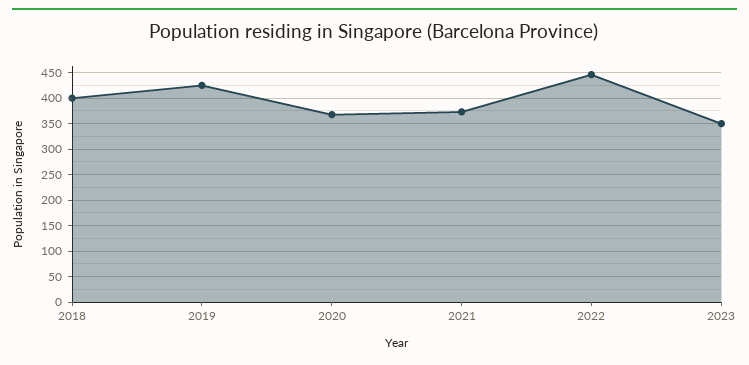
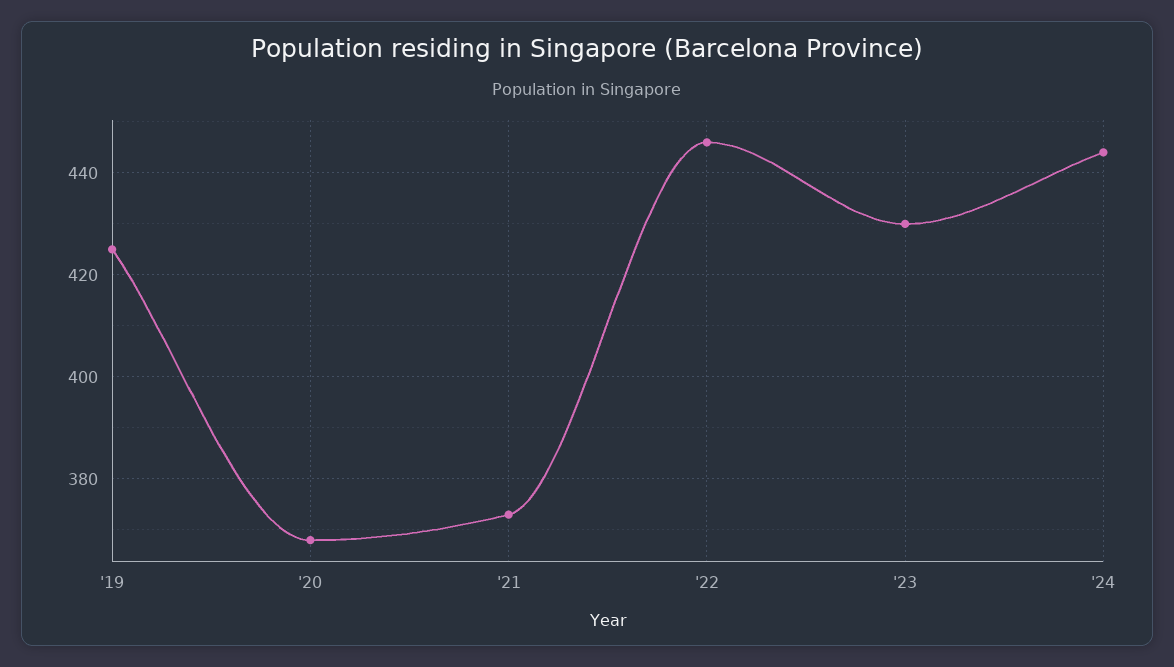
2018: 400 -> none
2023: 350 -> 430
'24: none -> 445

